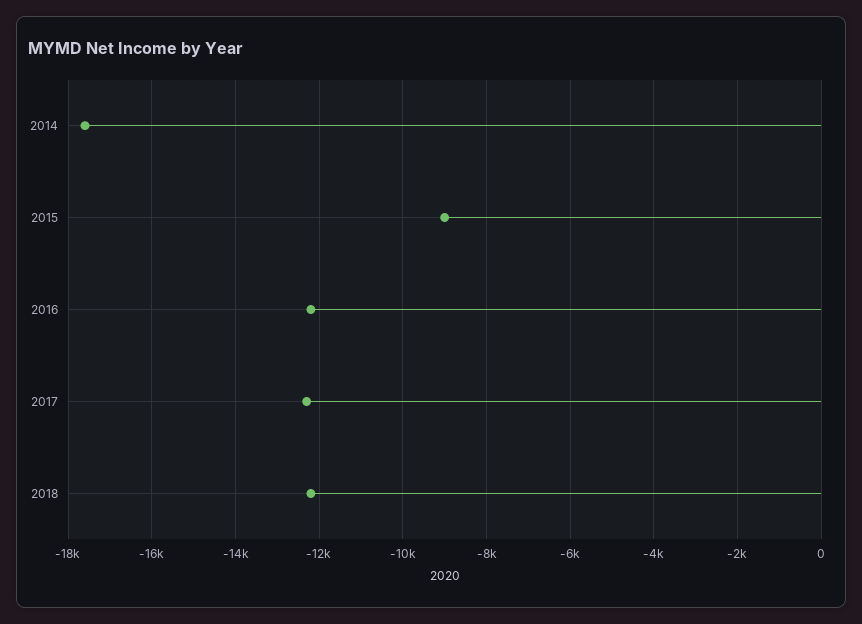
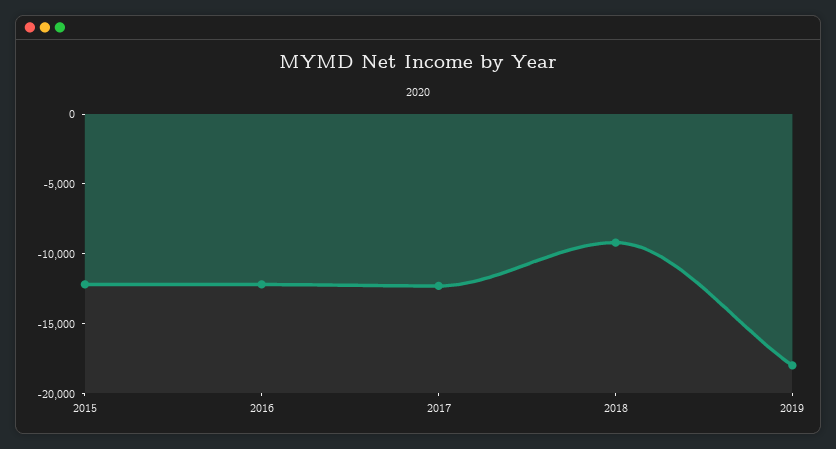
2014: -17600 -> none
2015: -9000 -> -12000
2018: -12200 -> -9000
2019: none -> -18000

